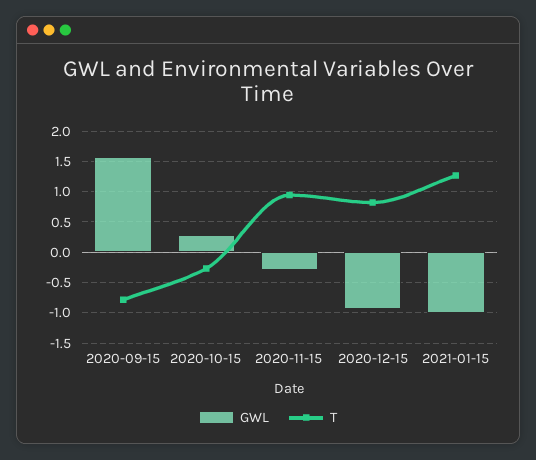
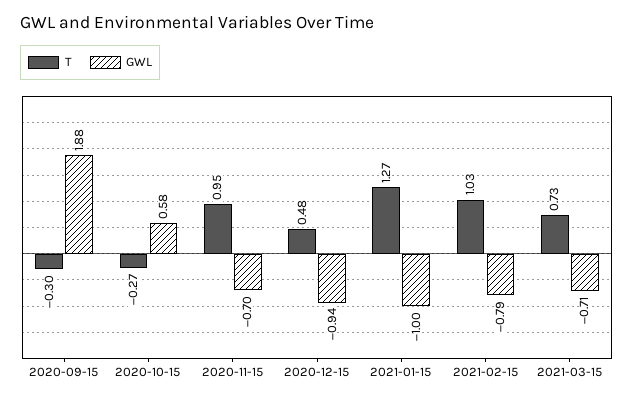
GWL, 2020-09-15: 1.6 -> 1.88
T, 2020-09-15: -0.8 -> -0.3
GWL, 2020-10-15: 0.3 -> 0.58
GWL, 2020-11-15: -0.3 -> -0.7
T, 2020-12-15: 0.8 -> 0.48
T, 2021-02-15: none -> 1.03
GWL, 2021-02-15: none -> -0.79
T, 2021-03-15: none -> 0.73
GWL, 2021-03-15: none -> -0.71

